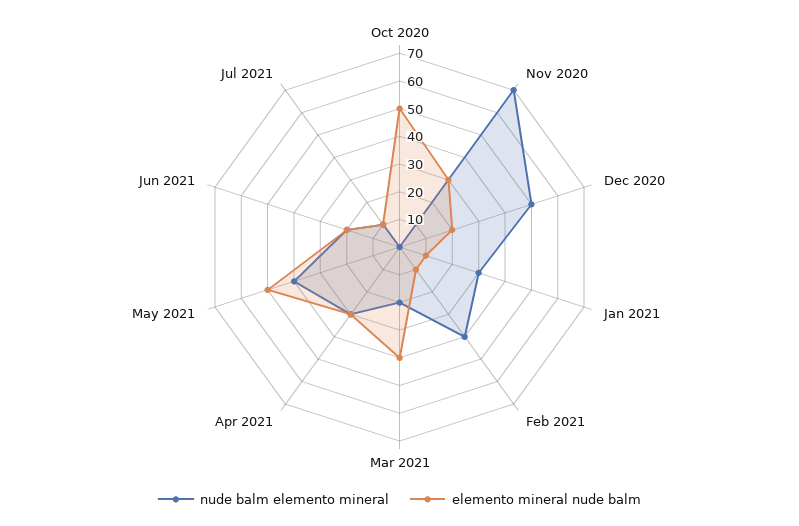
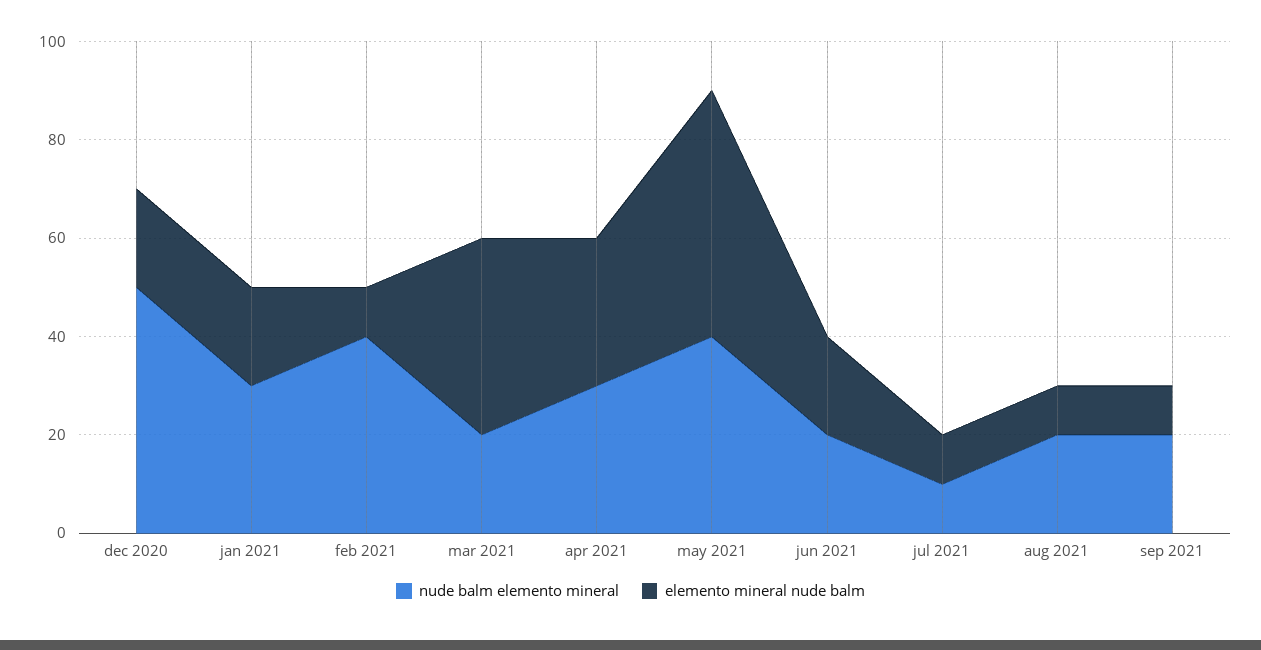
nude balm elemento mineral, Oct 2020: 0 -> none
elemento mineral nude balm, Oct 2020: 50 -> none
nude balm elemento mineral, Nov 2020: 70 -> none
elemento mineral nude balm, Nov 2020: 30 -> none
elemento mineral nude balm, Jan 2021: 10 -> 20
nude balm elemento mineral, aug 2021: none -> 20
elemento mineral nude balm, aug 2021: none -> 10
nude balm elemento mineral, sep 2021: none -> 20
elemento mineral nude balm, sep 2021: none -> 10

